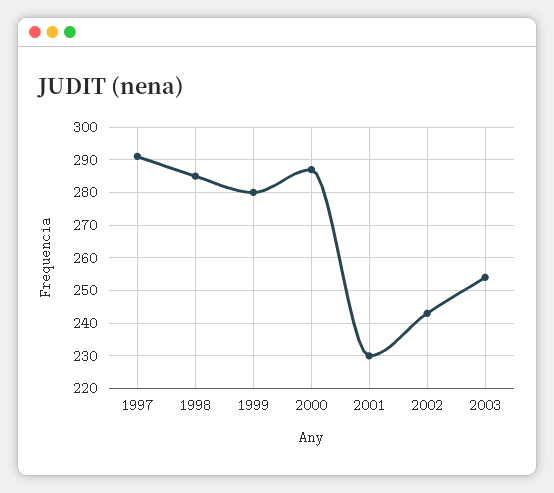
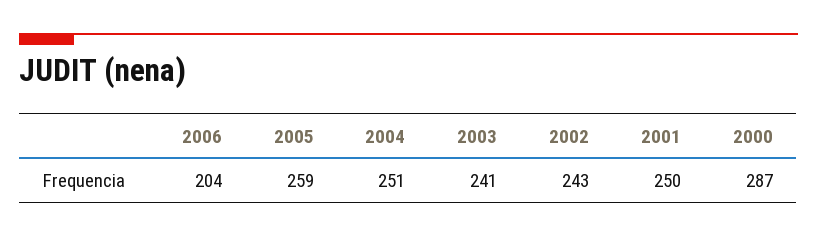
1997: 290 -> none
1998: 285 -> none
1999: 280 -> none
2001: 230 -> 250
2003: 255 -> 241
2006: none -> 204
2005: none -> 259
2004: none -> 251

